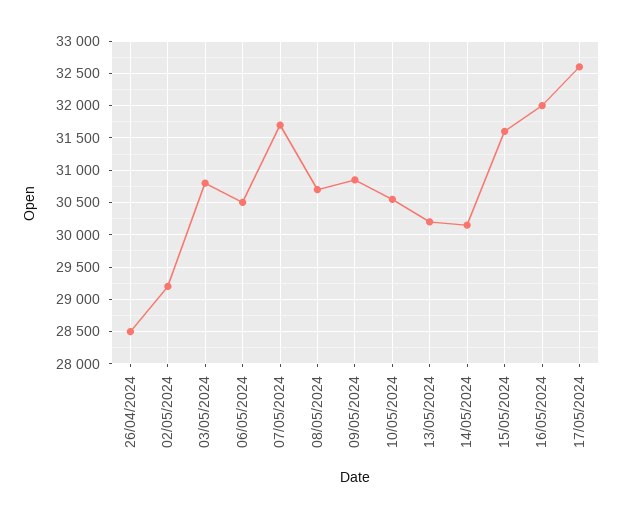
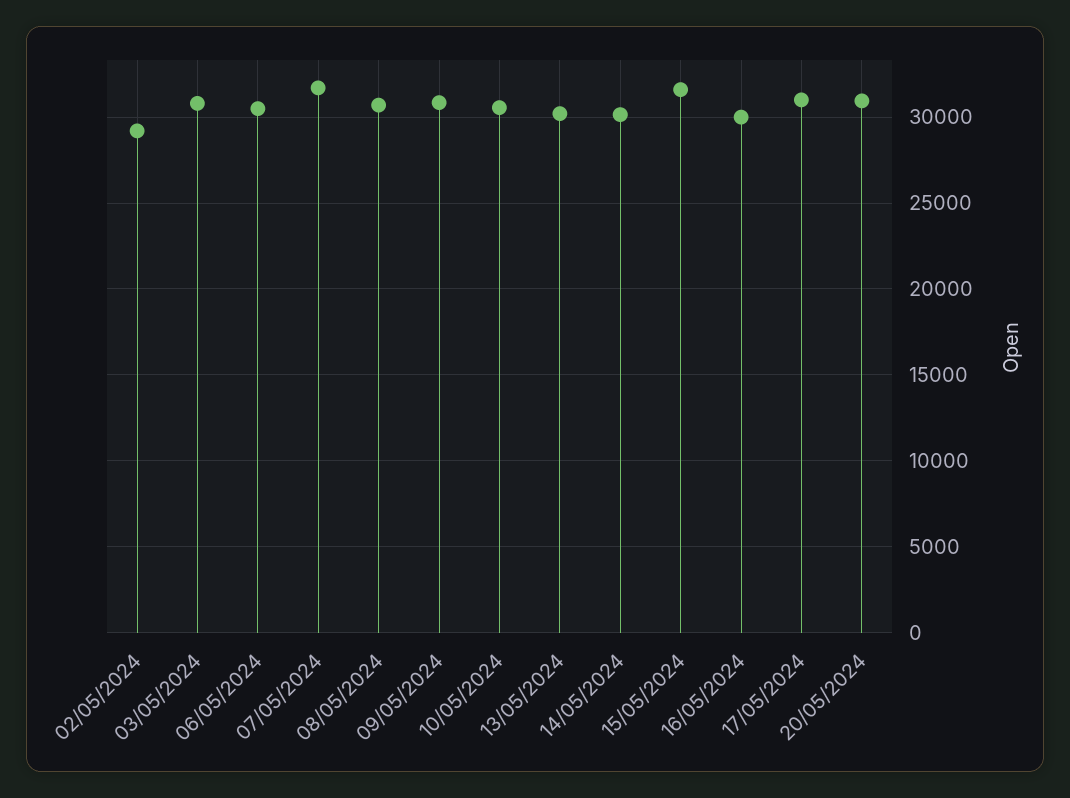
26/04/2024: 28500 -> none
16/05/2024: 32000 -> 30000
17/05/2024: 32600 -> 31000
20/05/2024: none -> 31000

